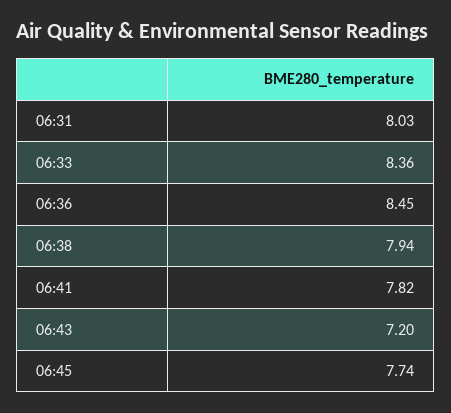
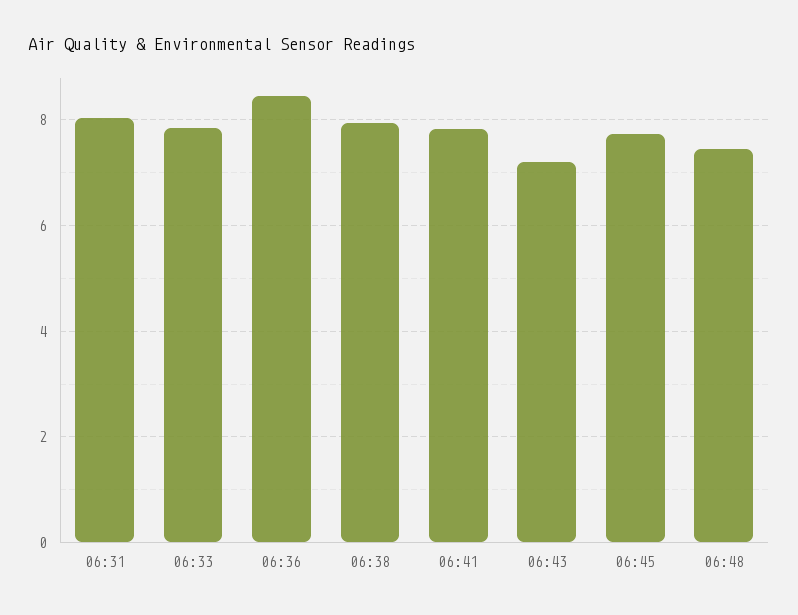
06:33: 8.36 -> 7.8
06:48: none -> 7.4

